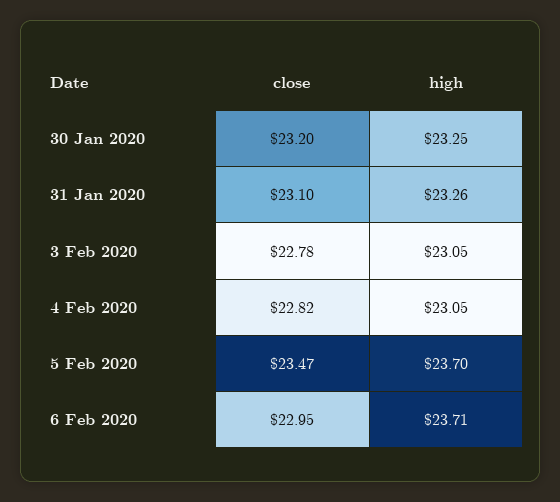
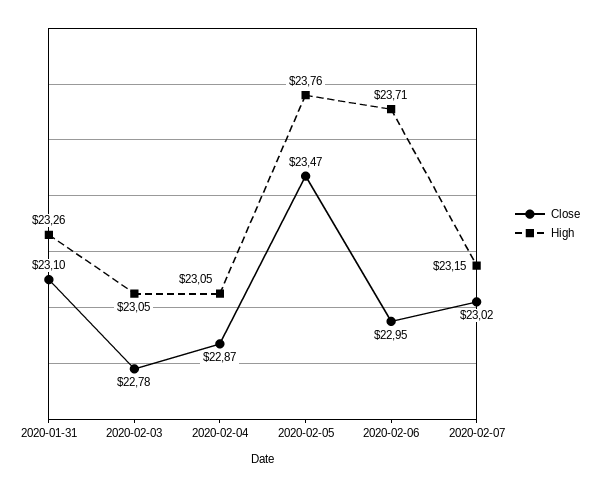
close, 30 Jan 2020: 23.2 -> none
high, 30 Jan 2020: 23.25 -> none
close, 4 Feb 2020: 22.82 -> 22.87
high, 5 Feb 2020: 23.7 -> 23.76
close, 2020-02-07: none -> 23.02
high, 2020-02-07: none -> 23.15

